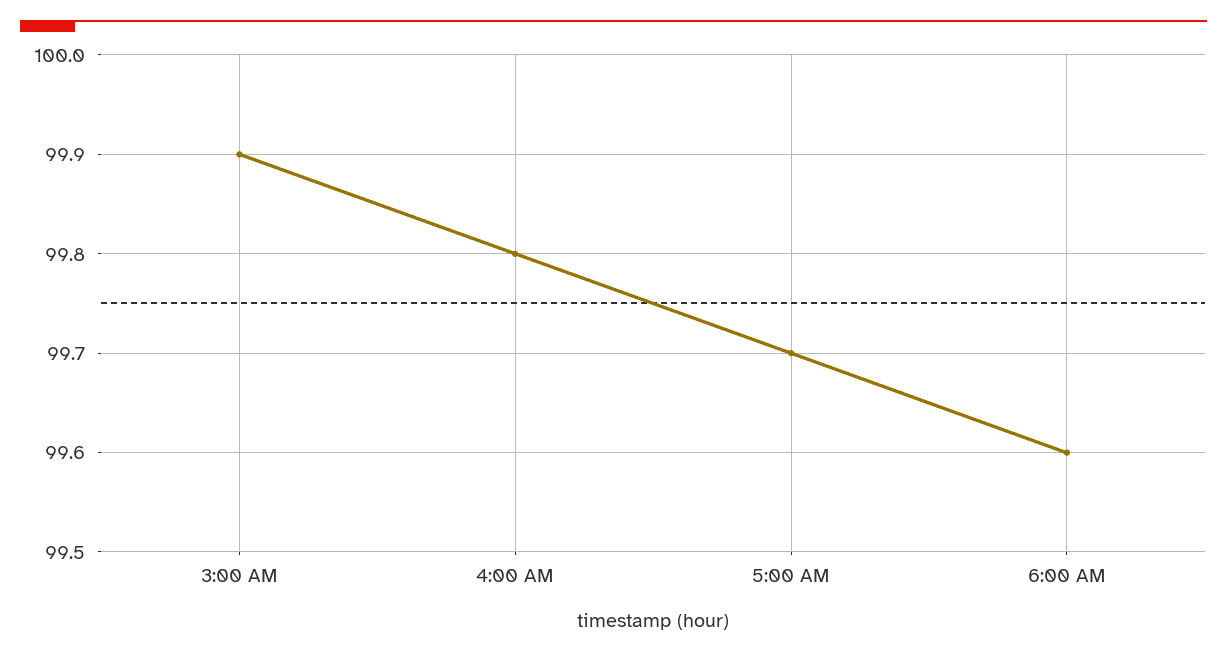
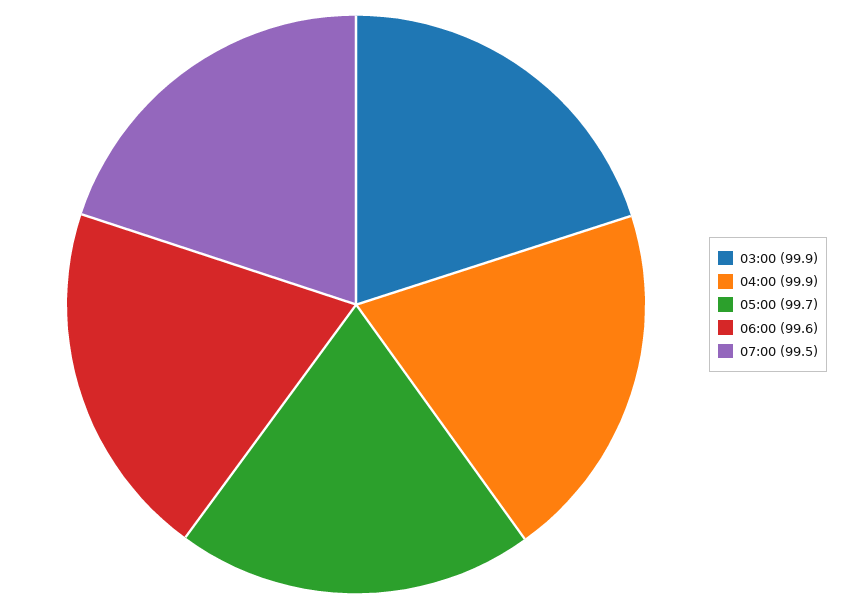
4:00 AM: 99.8 -> 99.9
07:00: none -> 99.5

